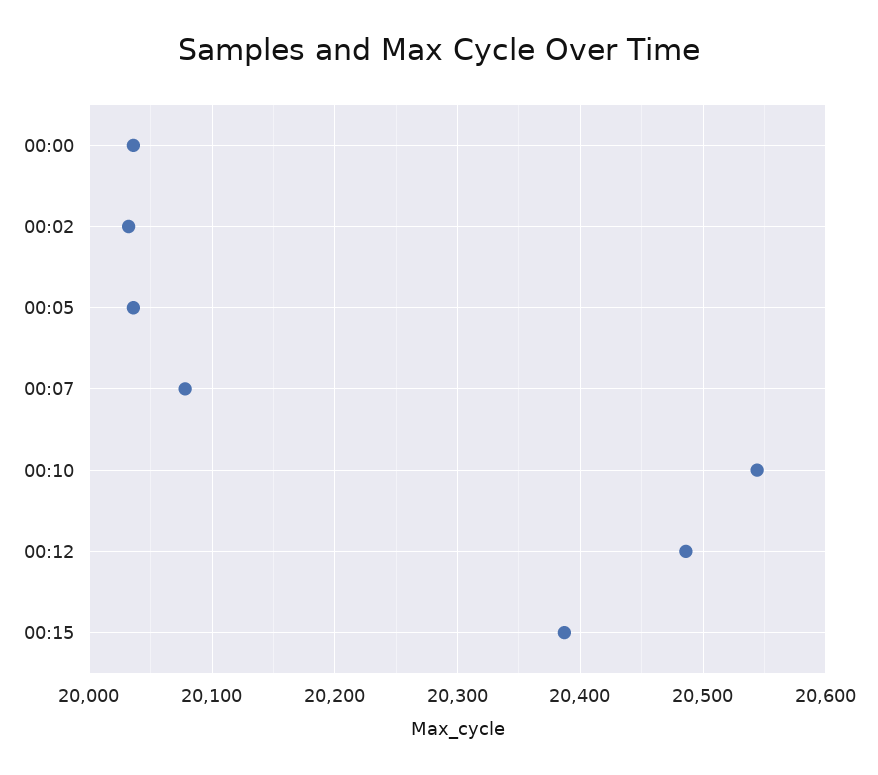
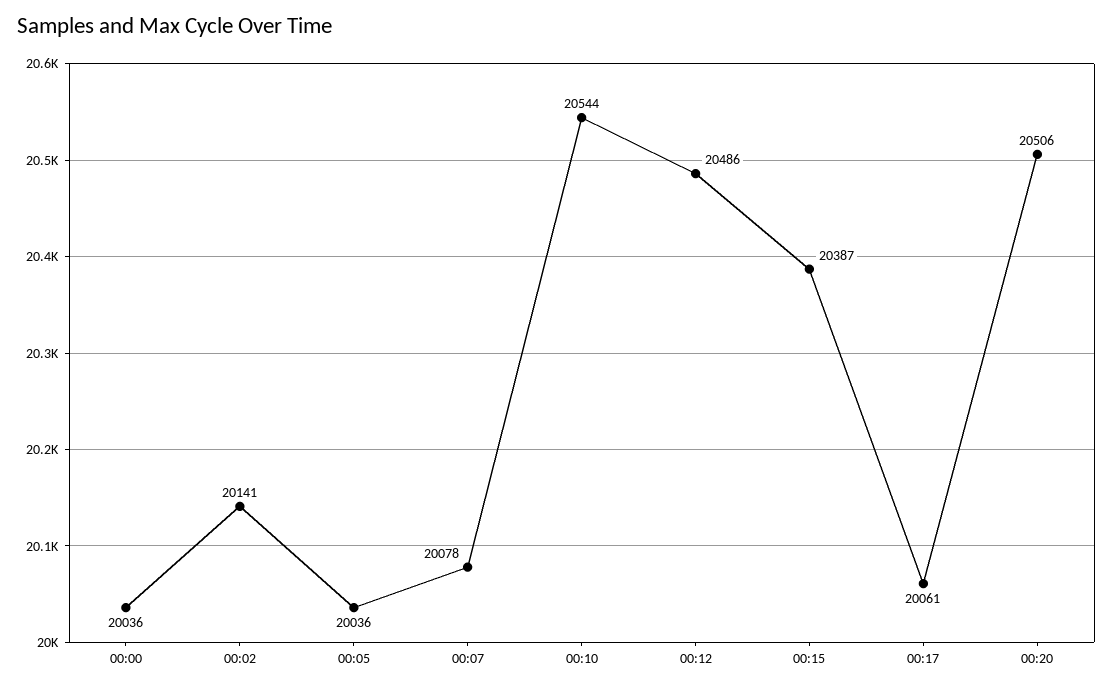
00:02: 20030 -> 20141
00:17: none -> 20061
00:20: none -> 20506

